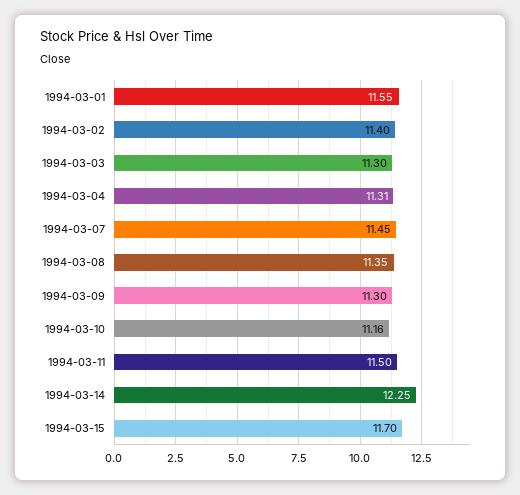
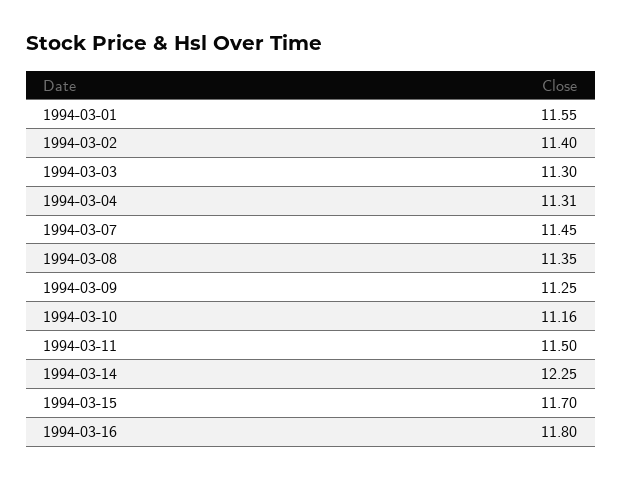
1994-03-09: 11.3 -> 11.25
1994-03-16: none -> 11.8

